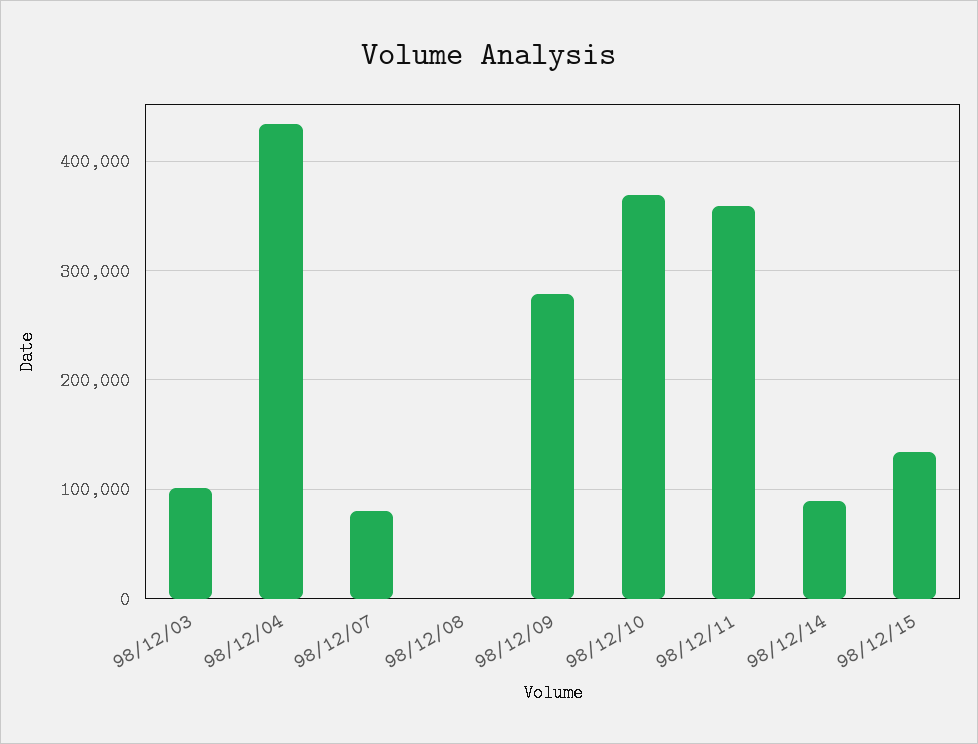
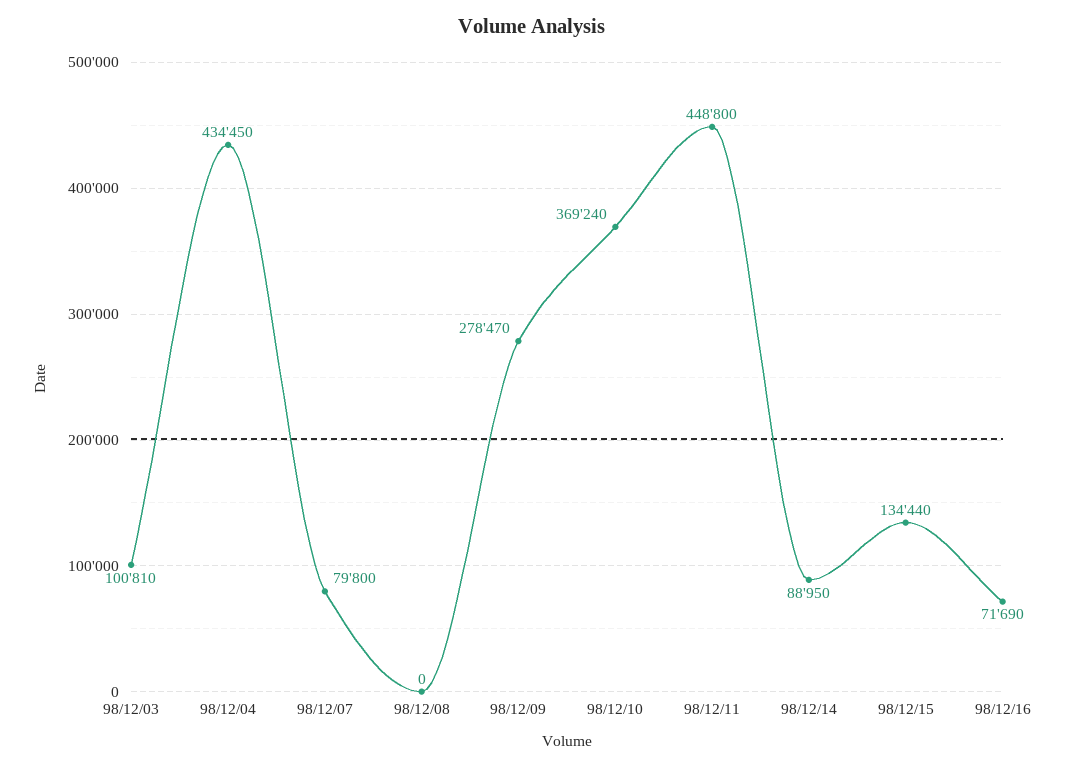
98/12/11: 360000 -> 448800
98/12/16: none -> 71690

